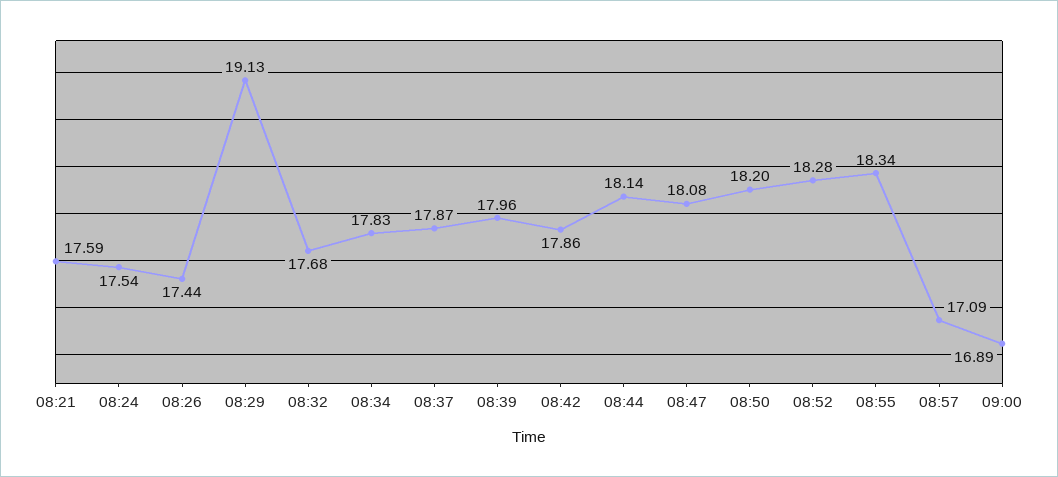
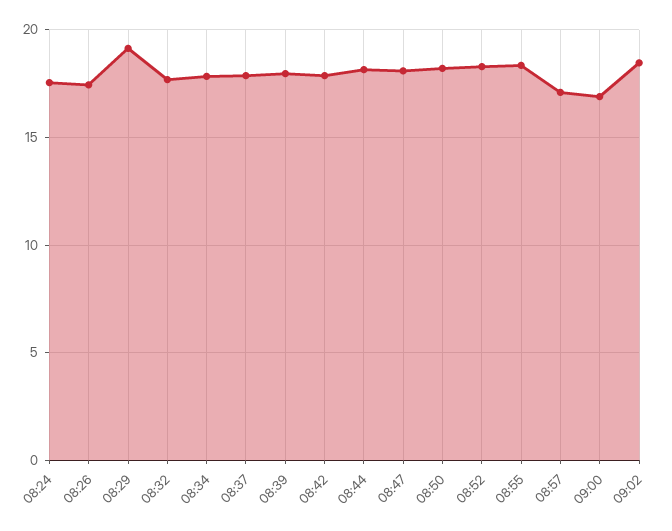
08:21: 17.59 -> none
09:02: none -> 18.5

